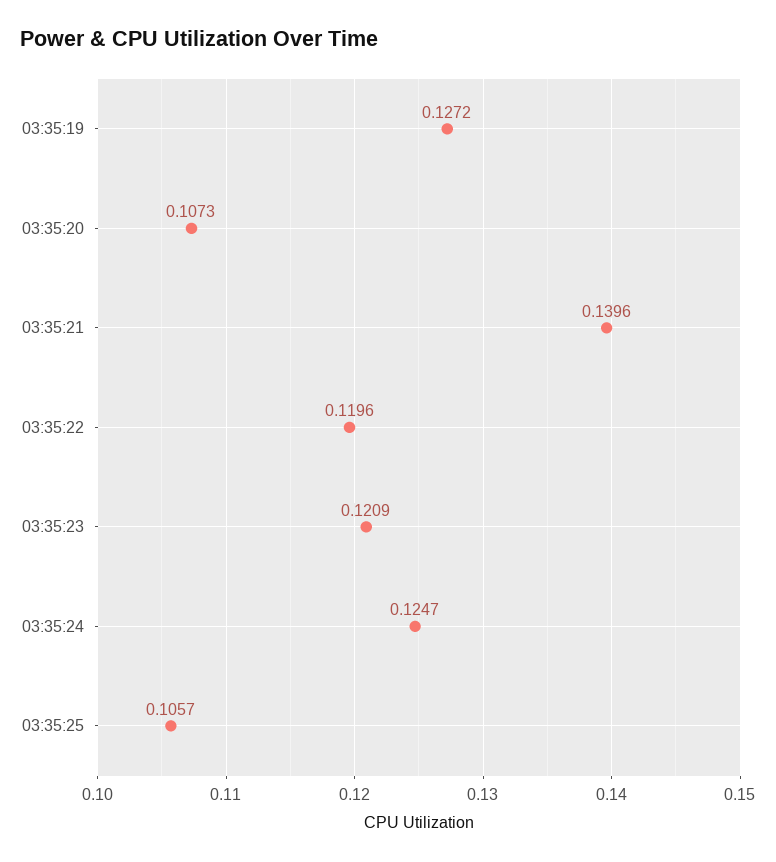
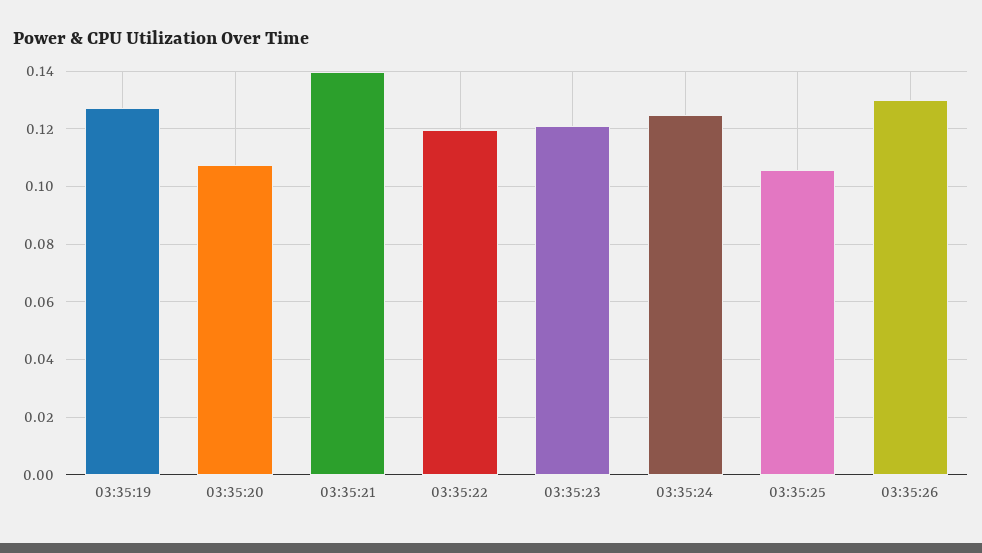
03:35:26: none -> 0.13

